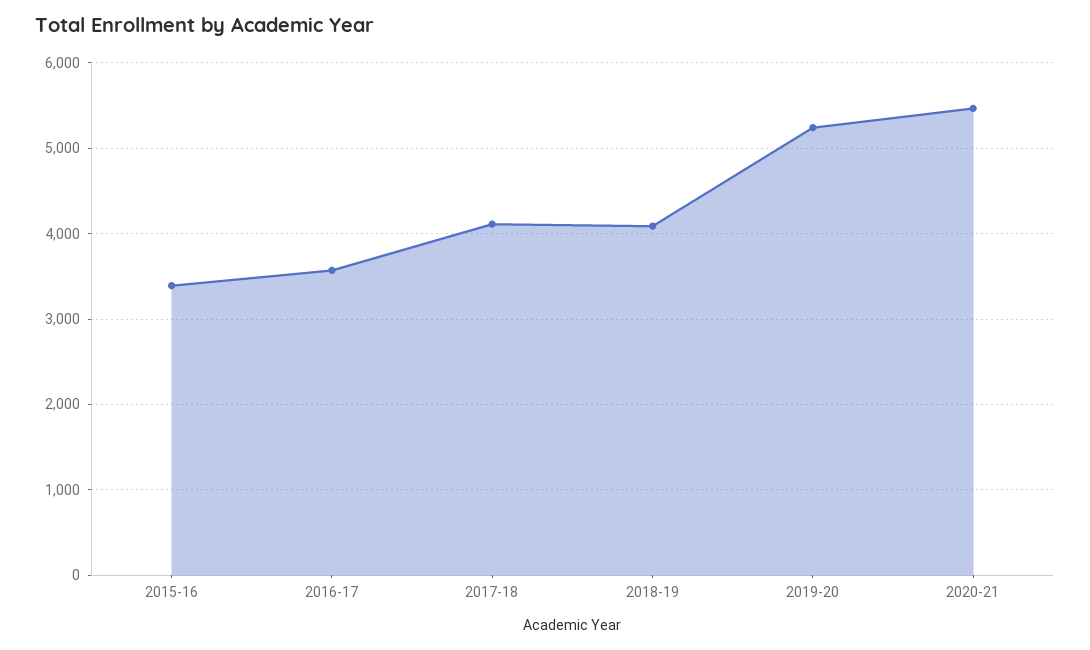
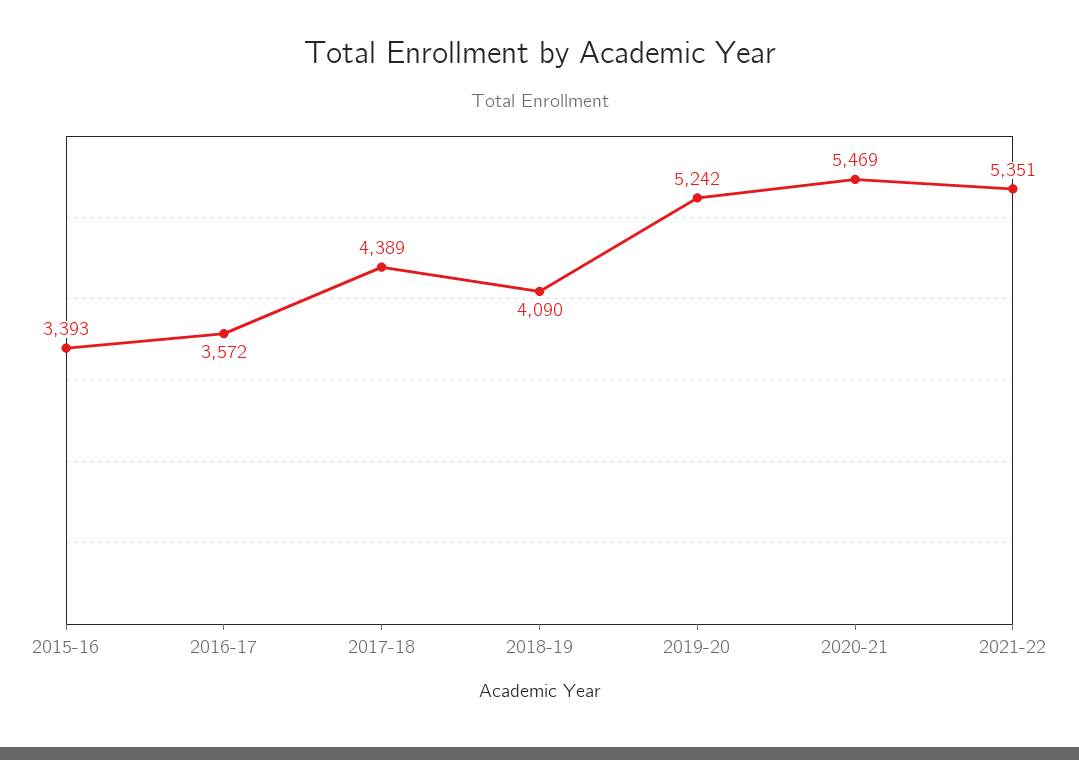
2017-18: 4100 -> 4389
2021-22: none -> 5351

